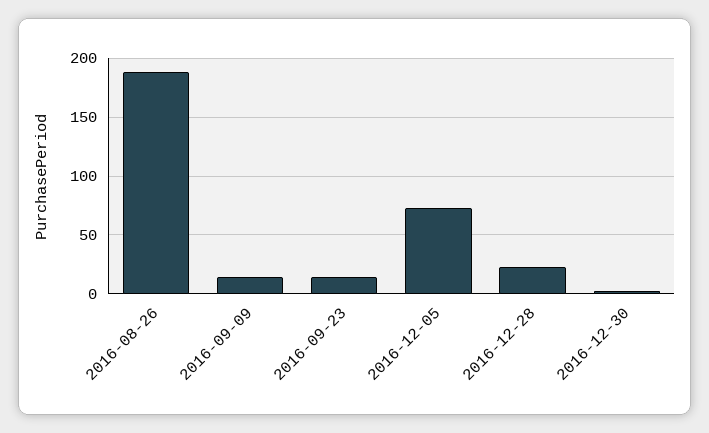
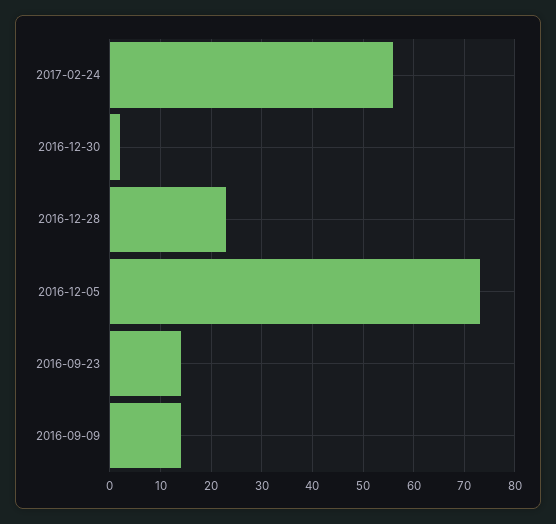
2016-08-26: 190 -> none
2017-02-24: none -> 55

